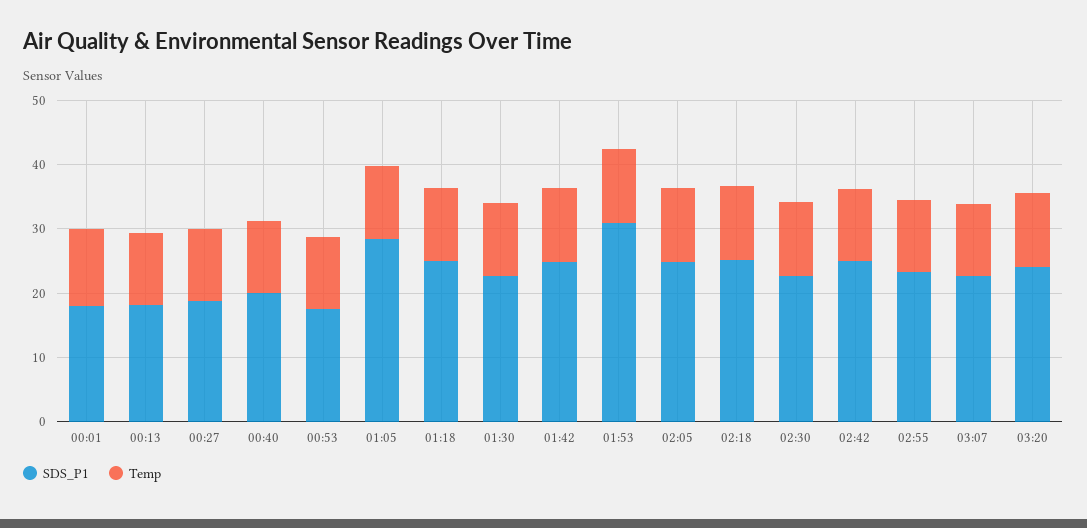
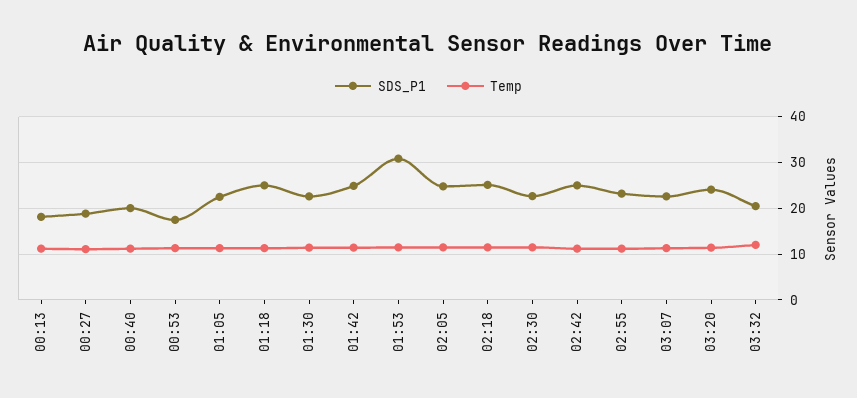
SDS_P1, 00:01: 18 -> none
Temp, 00:01: 12 -> none
SDS_P1, 01:05: 28 -> 22
SDS_P1, 03:32: none -> 20
Temp, 03:32: none -> 12

